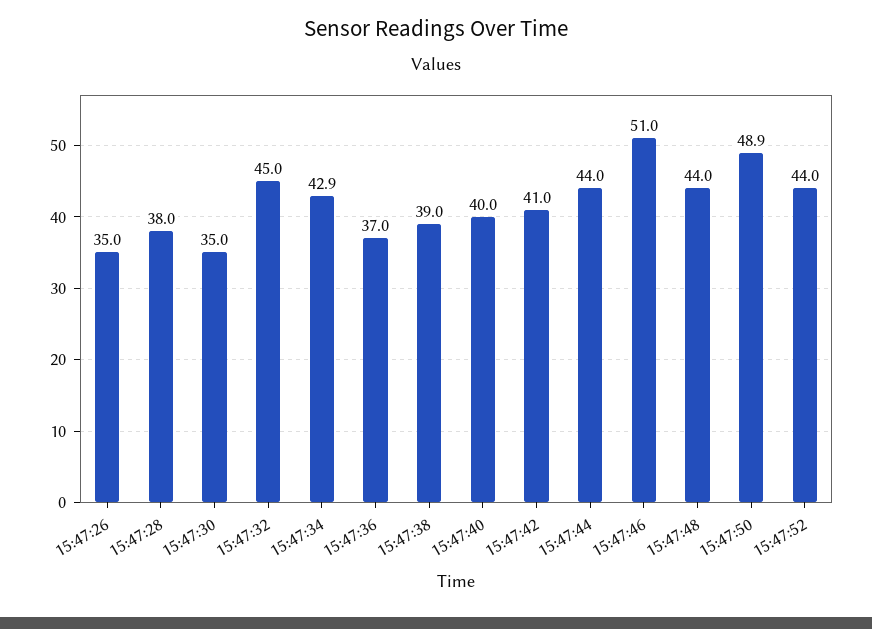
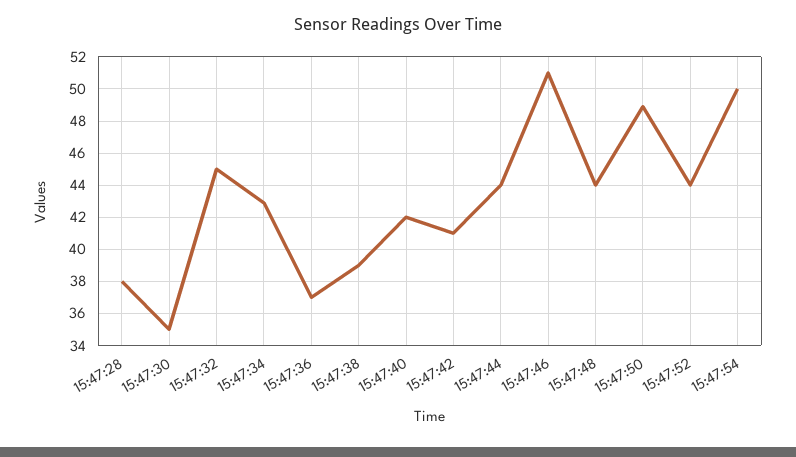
15:47:26: 35 -> none
15:47:40: 40 -> 42
15:47:54: none -> 50

